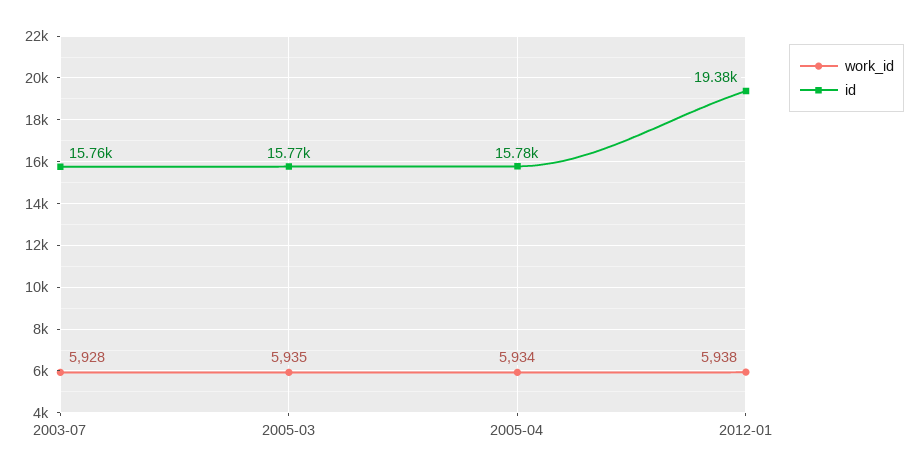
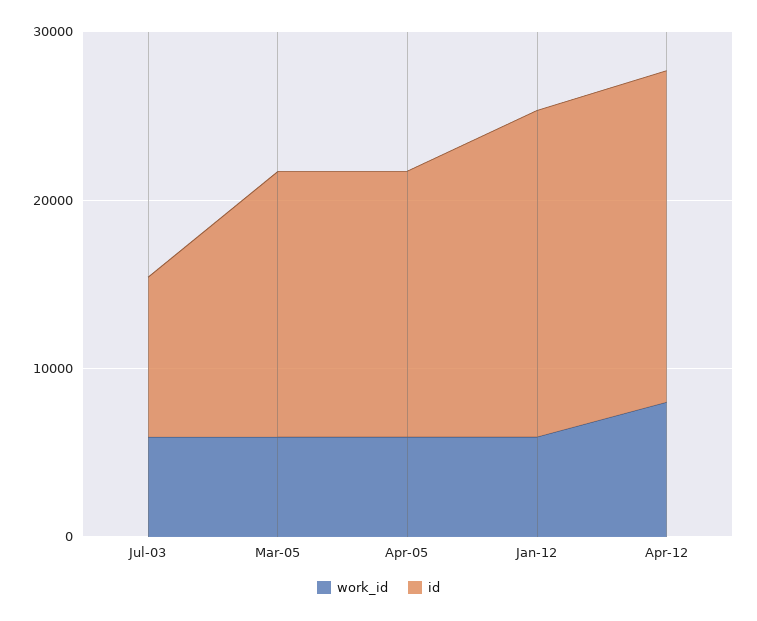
id, 2003-07: 15760 -> 10000
work_id, Apr-12: none -> 8000
id, Apr-12: none -> 20000

